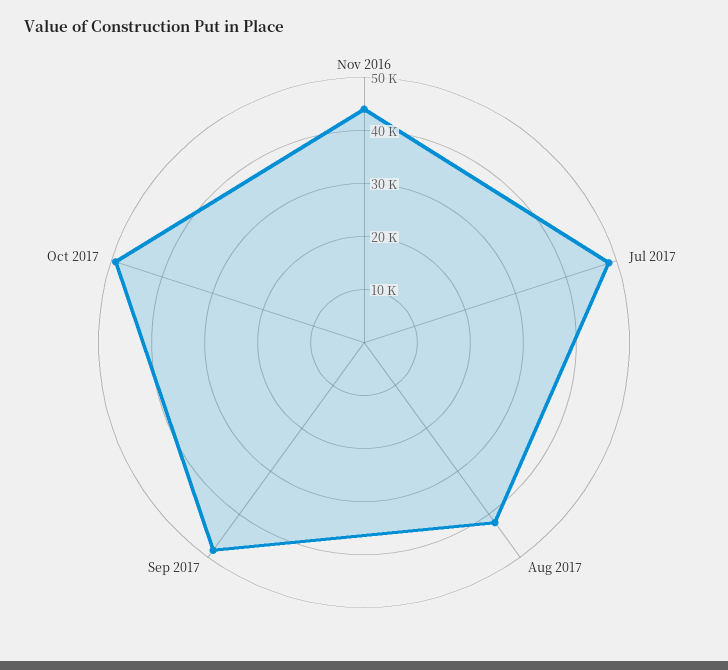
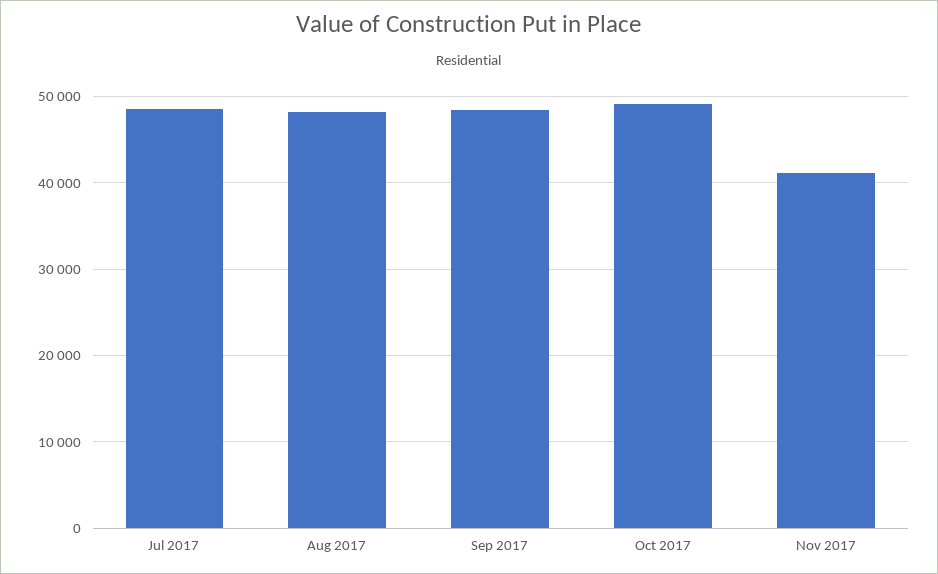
Nov 2016: 44000 -> none
Aug 2017: 42000 -> 48000
Nov 2017: none -> 41000

